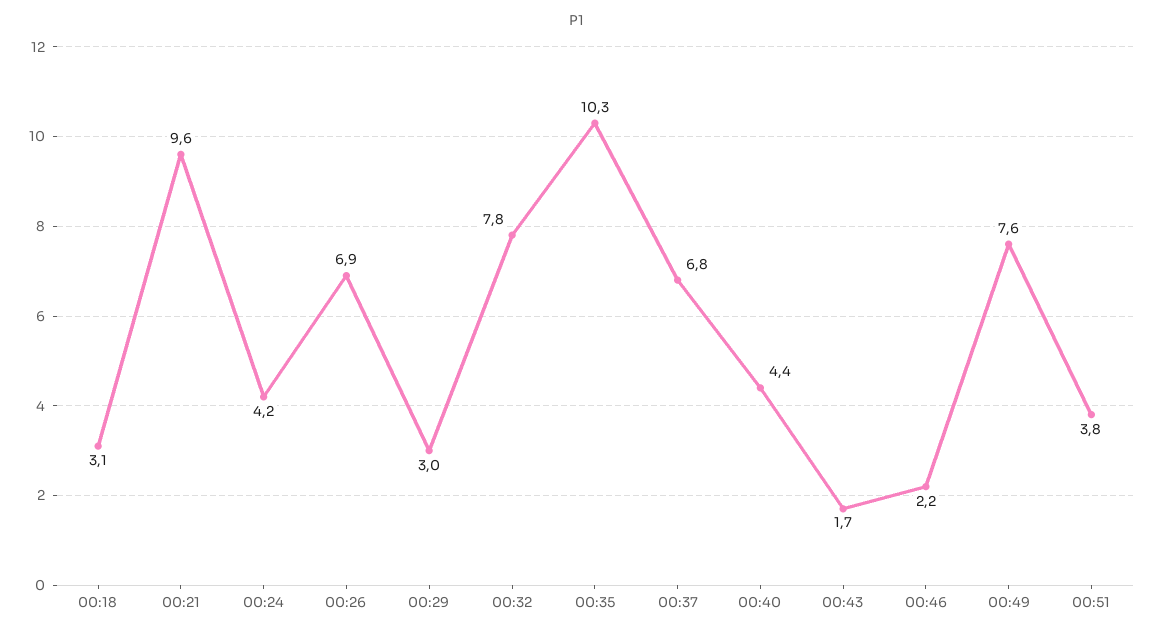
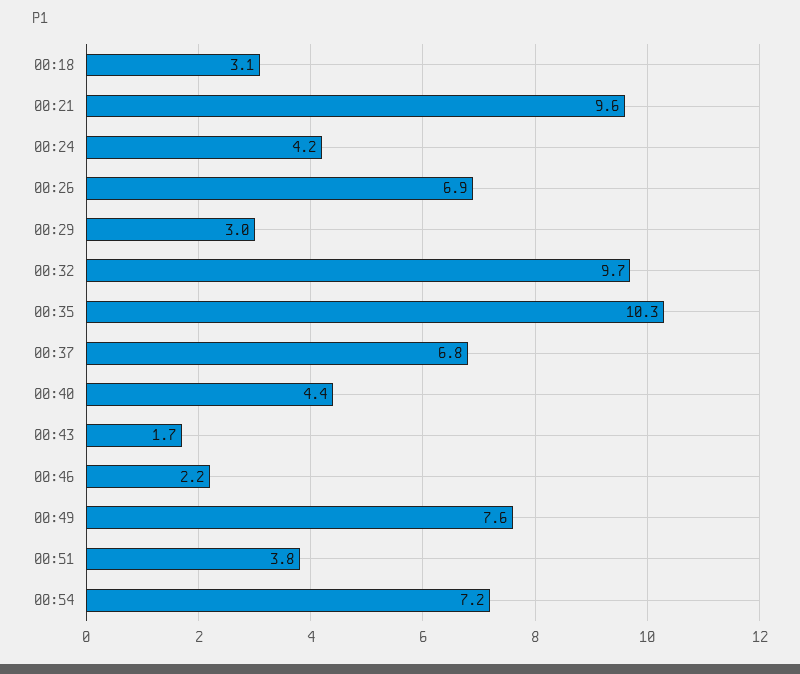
00:32: 7.8 -> 9.7
00:54: none -> 7.2

